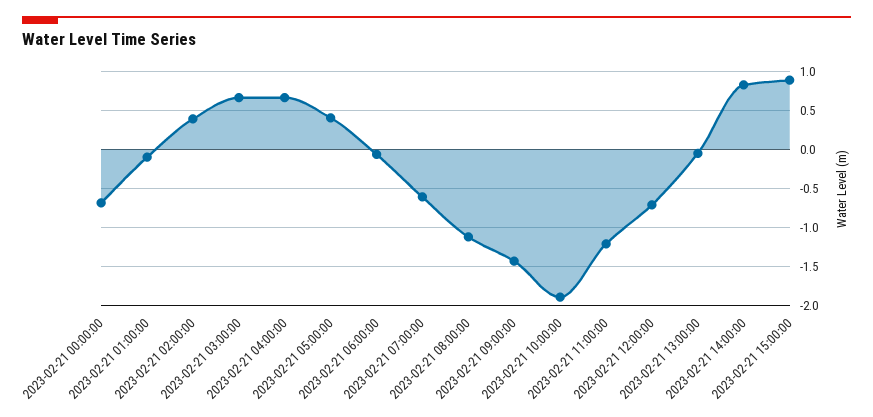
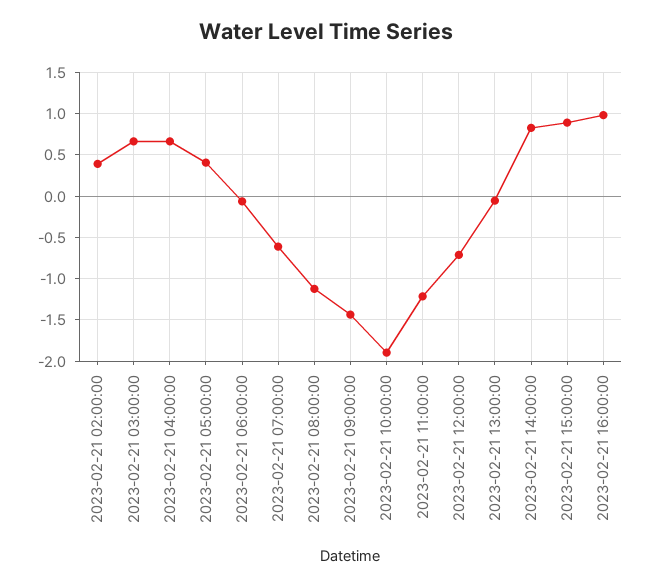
2023-02-21 00:00:00: -0.7 -> none
2023-02-21 01:00:00: -0.1 -> none
2023-02-21 16:00:00: none -> 1

